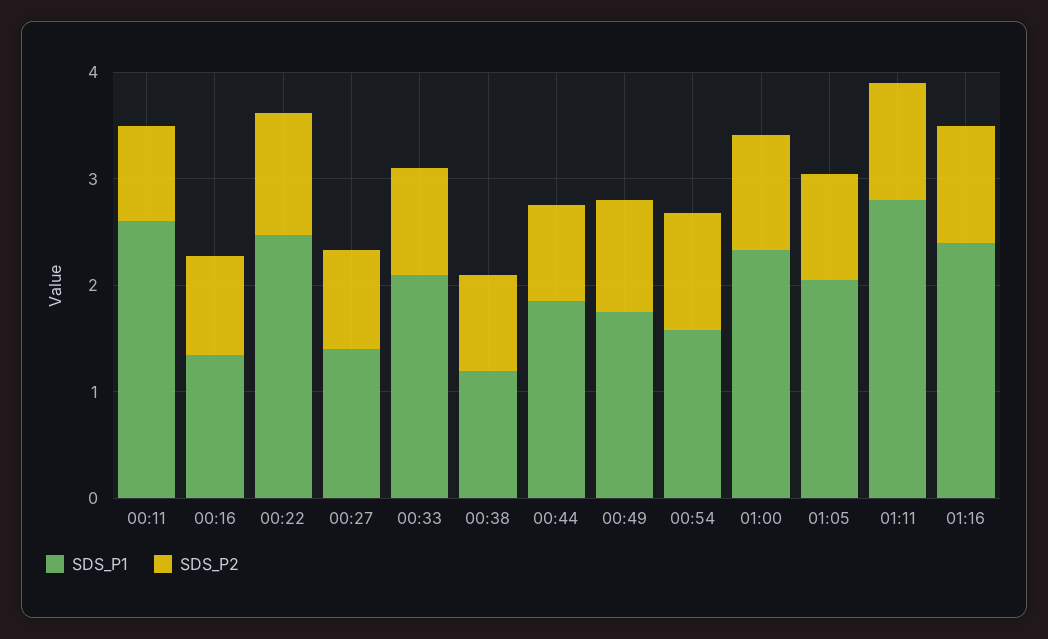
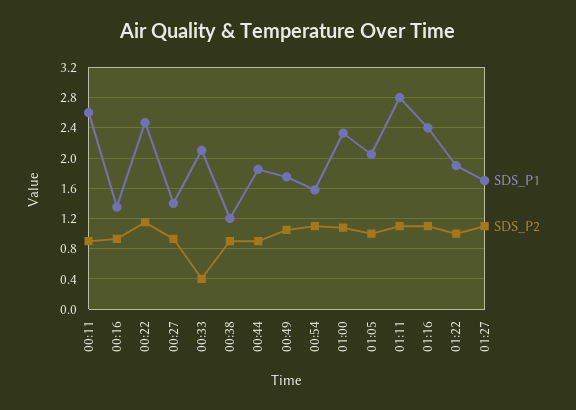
SDS_P2, 00:33: 1 -> 0.4
SDS_P1, 01:22: none -> 1.9
SDS_P2, 01:22: none -> 1
SDS_P1, 01:27: none -> 1.7
SDS_P2, 01:27: none -> 1.1

